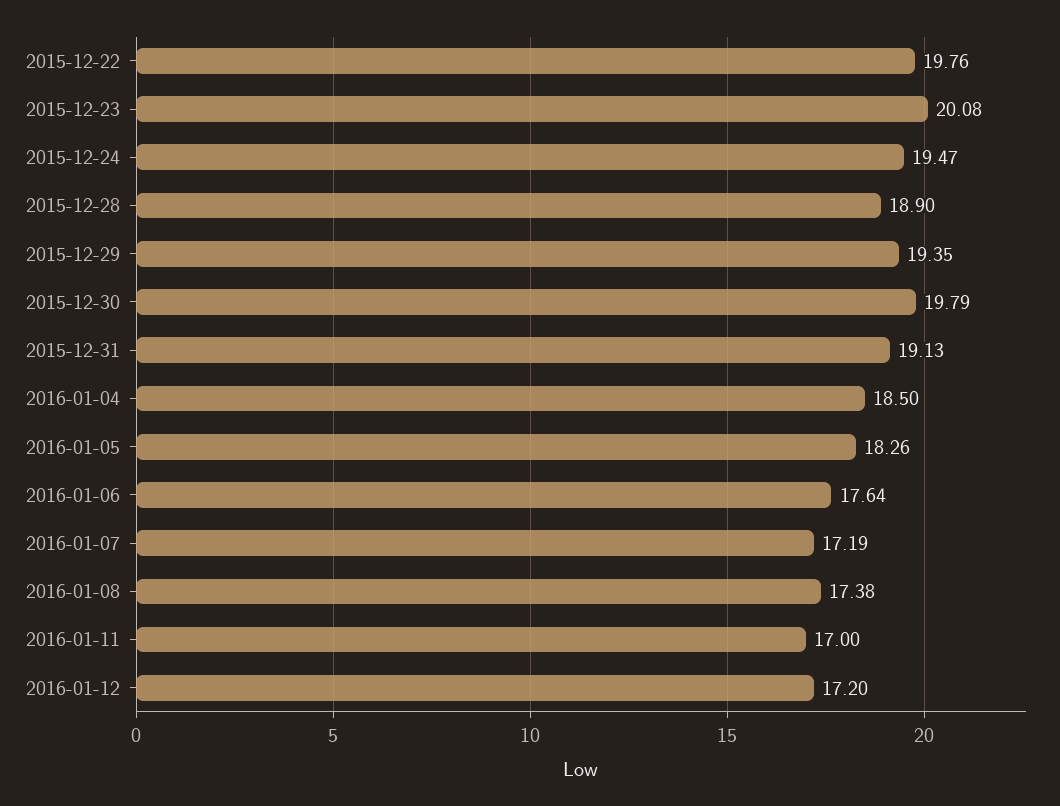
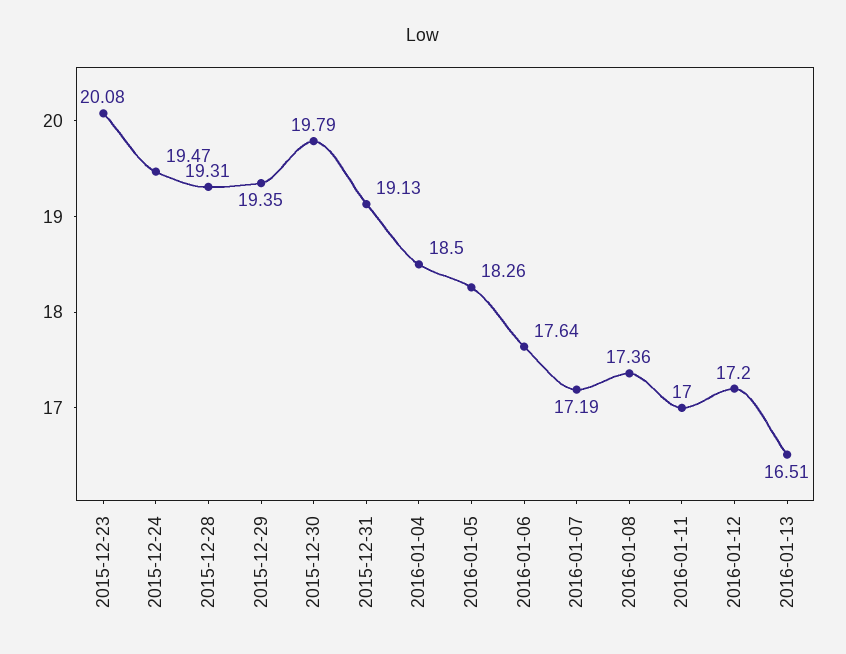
2015-12-22: 19.76 -> none
2015-12-28: 18.9 -> 19.31
2016-01-08: 17.38 -> 17.36
2016-01-13: none -> 16.51

